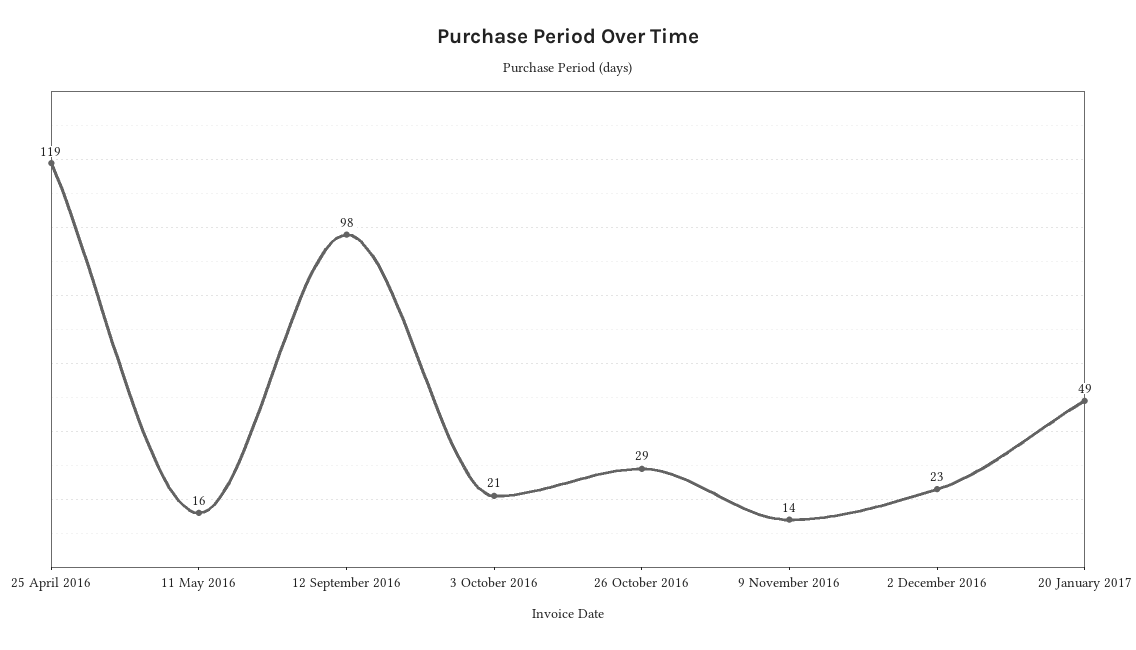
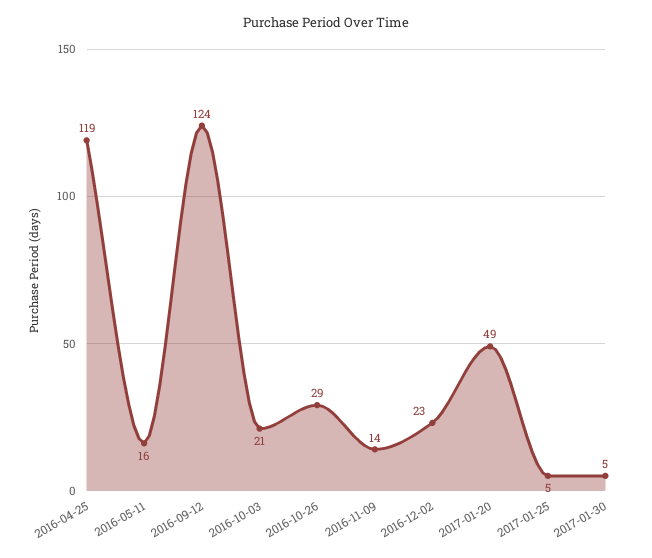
12 September 2016: 98 -> 124
2017-01-25: none -> 5
2017-01-30: none -> 5

